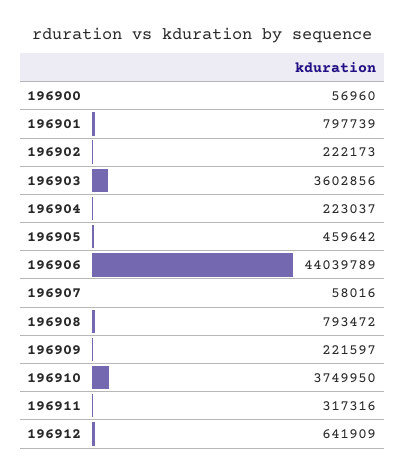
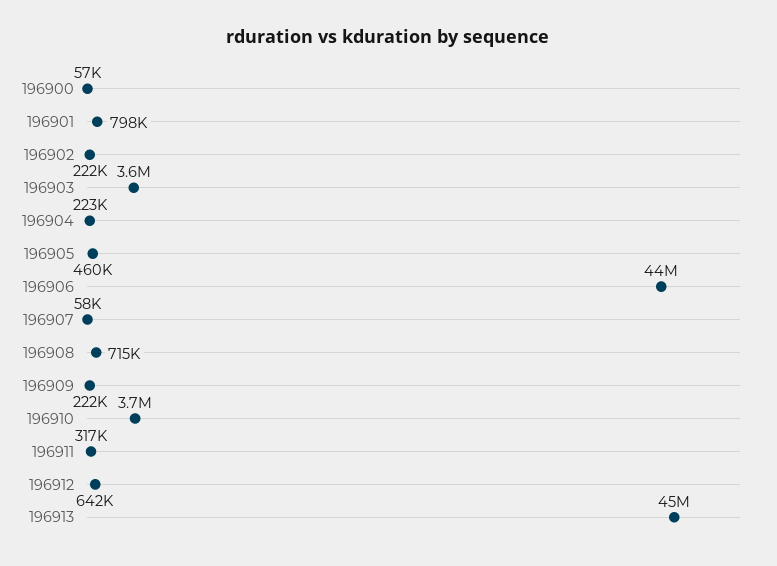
196908: 793472 -> 715000
196913: none -> 45000000

